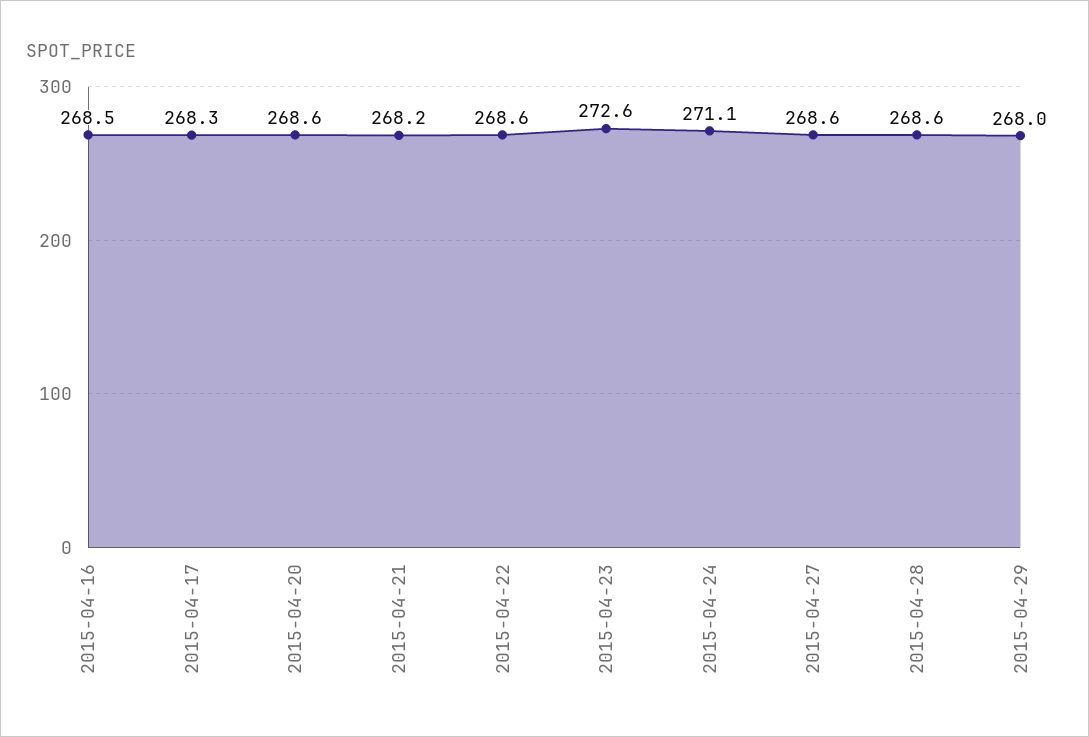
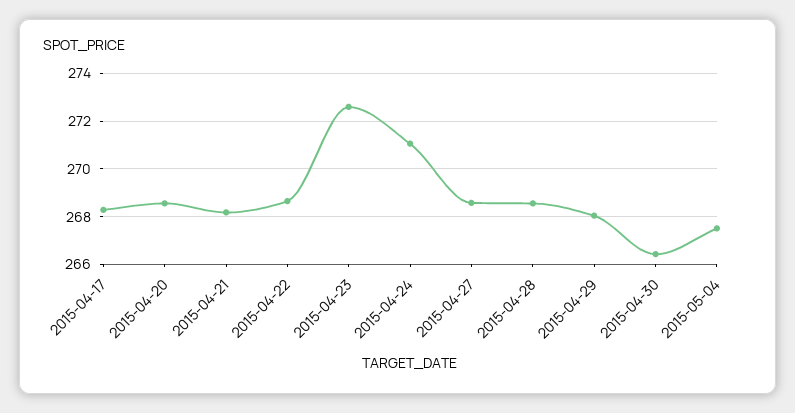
2015-04-16: 268.5 -> none
2015-04-30: none -> 266.5
2015-05-04: none -> 267.5

